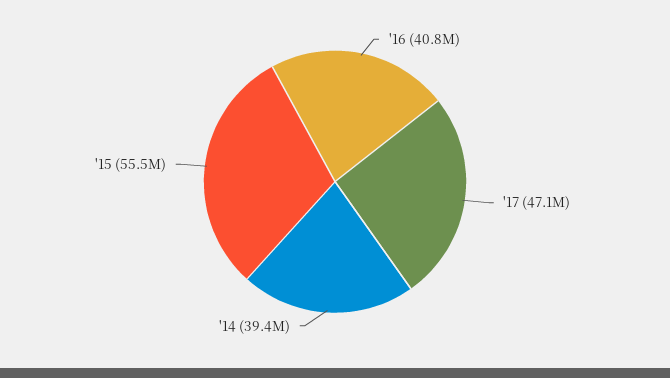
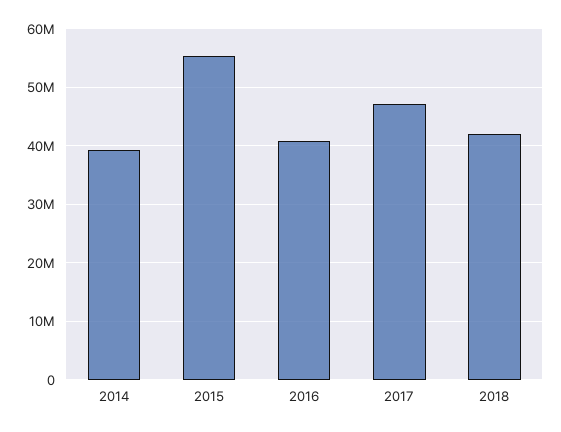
2018: none -> 42000000

